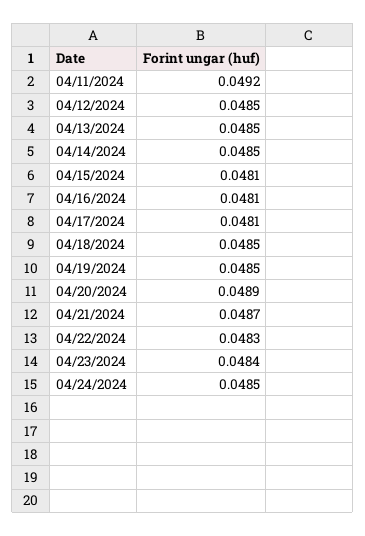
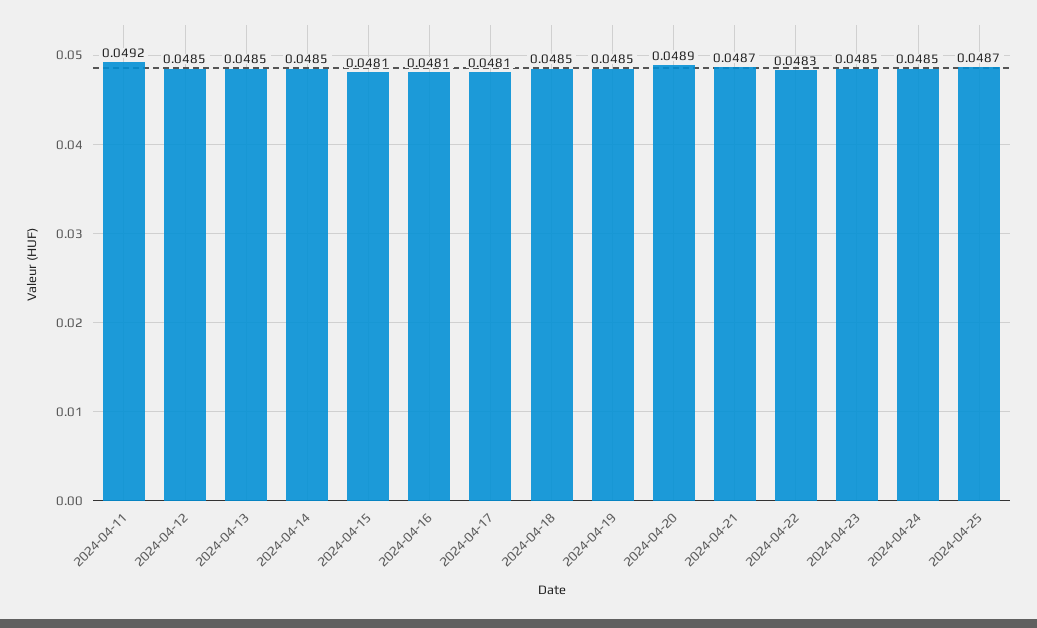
04/23/2024: 0.0484 -> 0.0485
2024-04-25: none -> 0.0487

